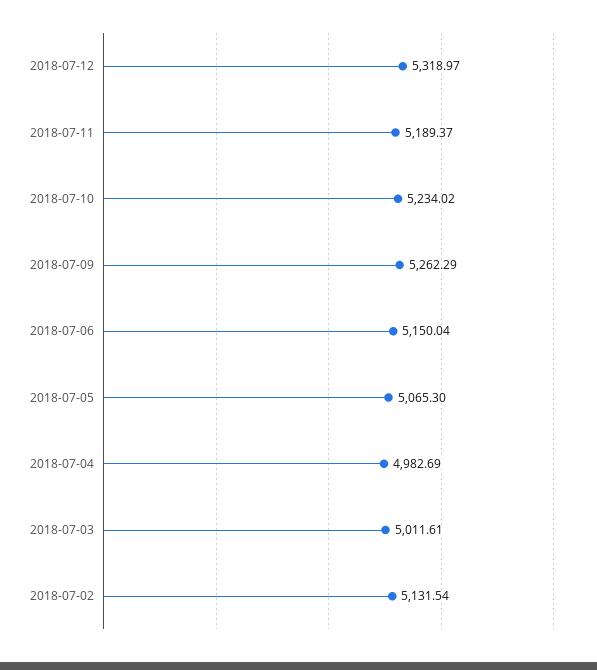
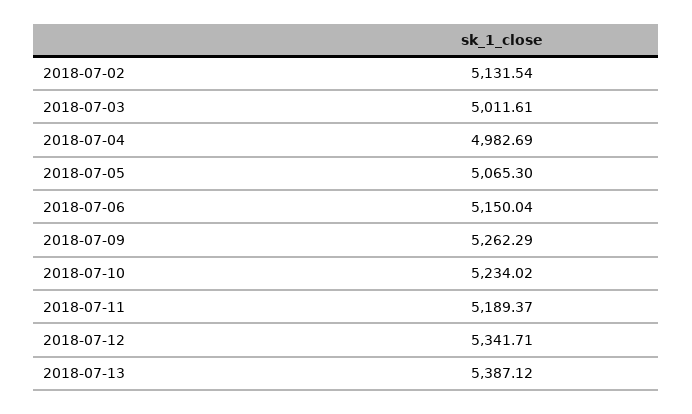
2018-07-12: 5318.97 -> 5341.71
2018-07-13: none -> 5387.12

